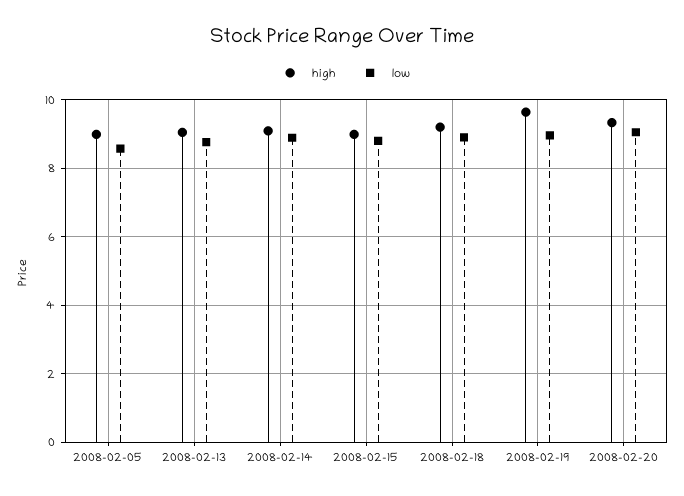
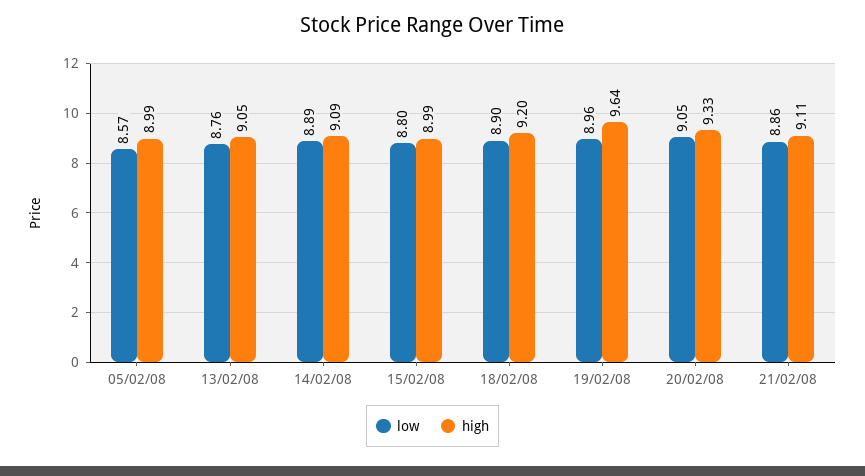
low, 21/02/08: none -> 8.86
high, 21/02/08: none -> 9.11

